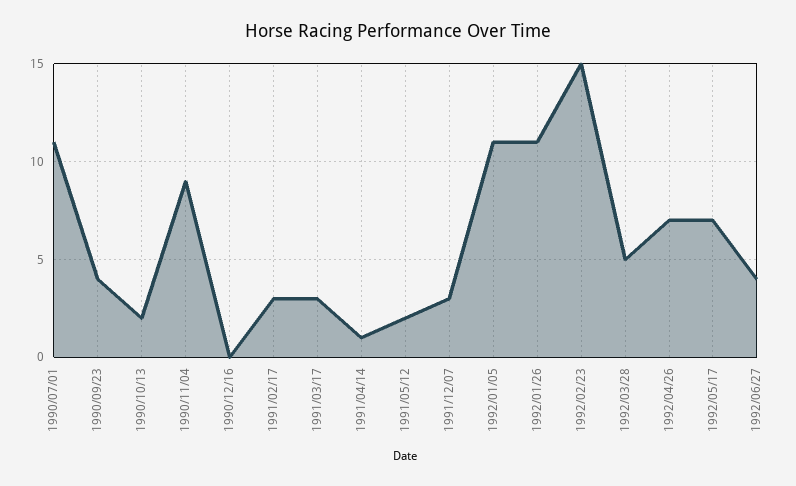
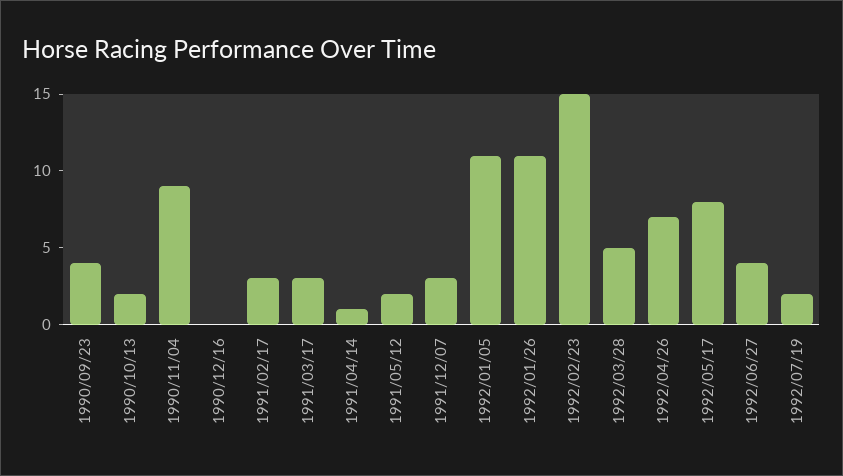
1990/07/01: 11 -> none
1992/05/17: 7 -> 8
1992/07/19: none -> 2

